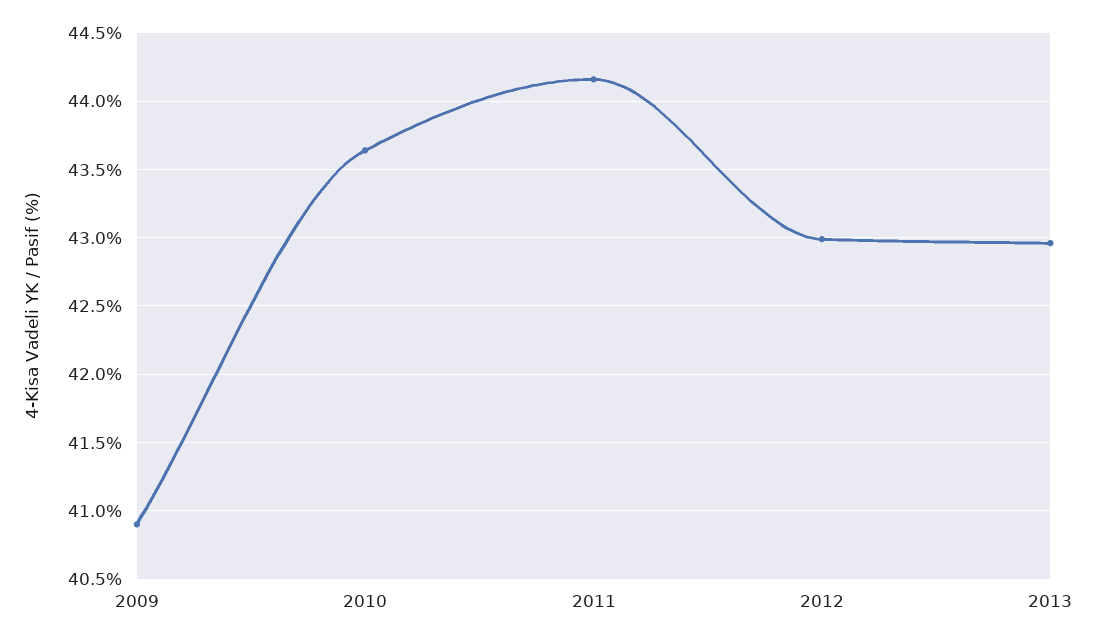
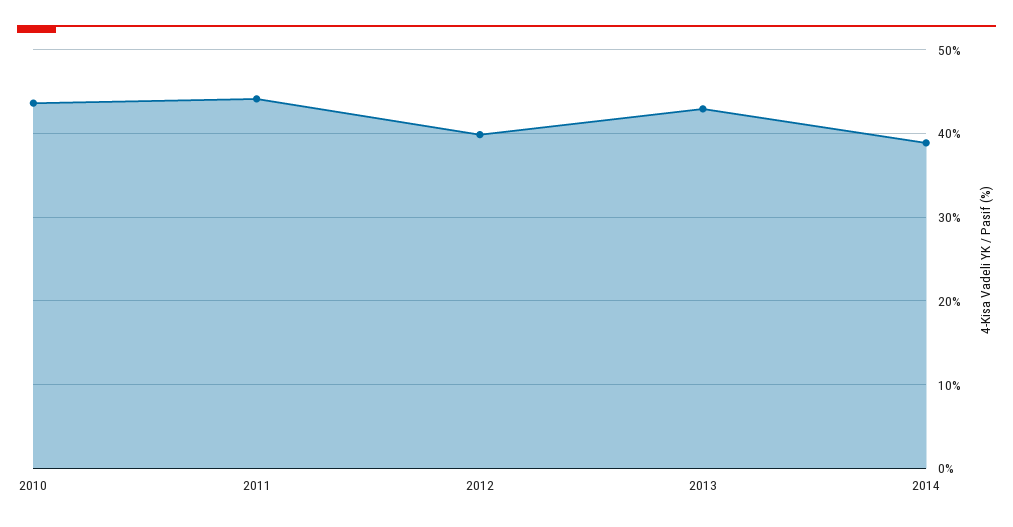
2009: 40.9 -> none
2012: 43 -> 40
2014: none -> 39

